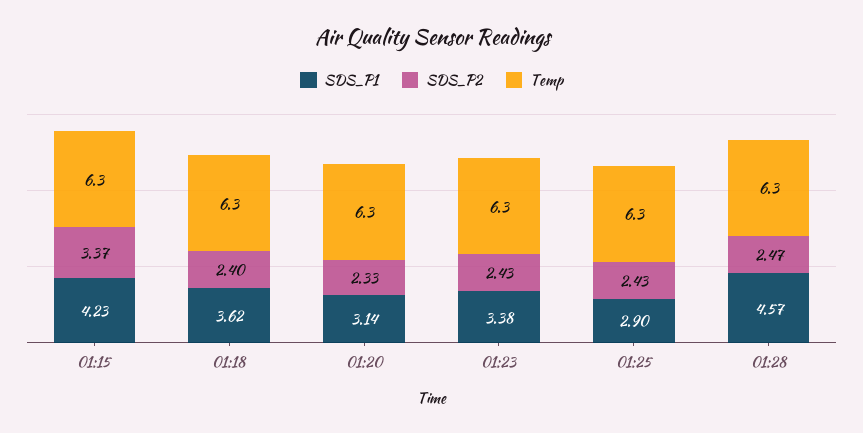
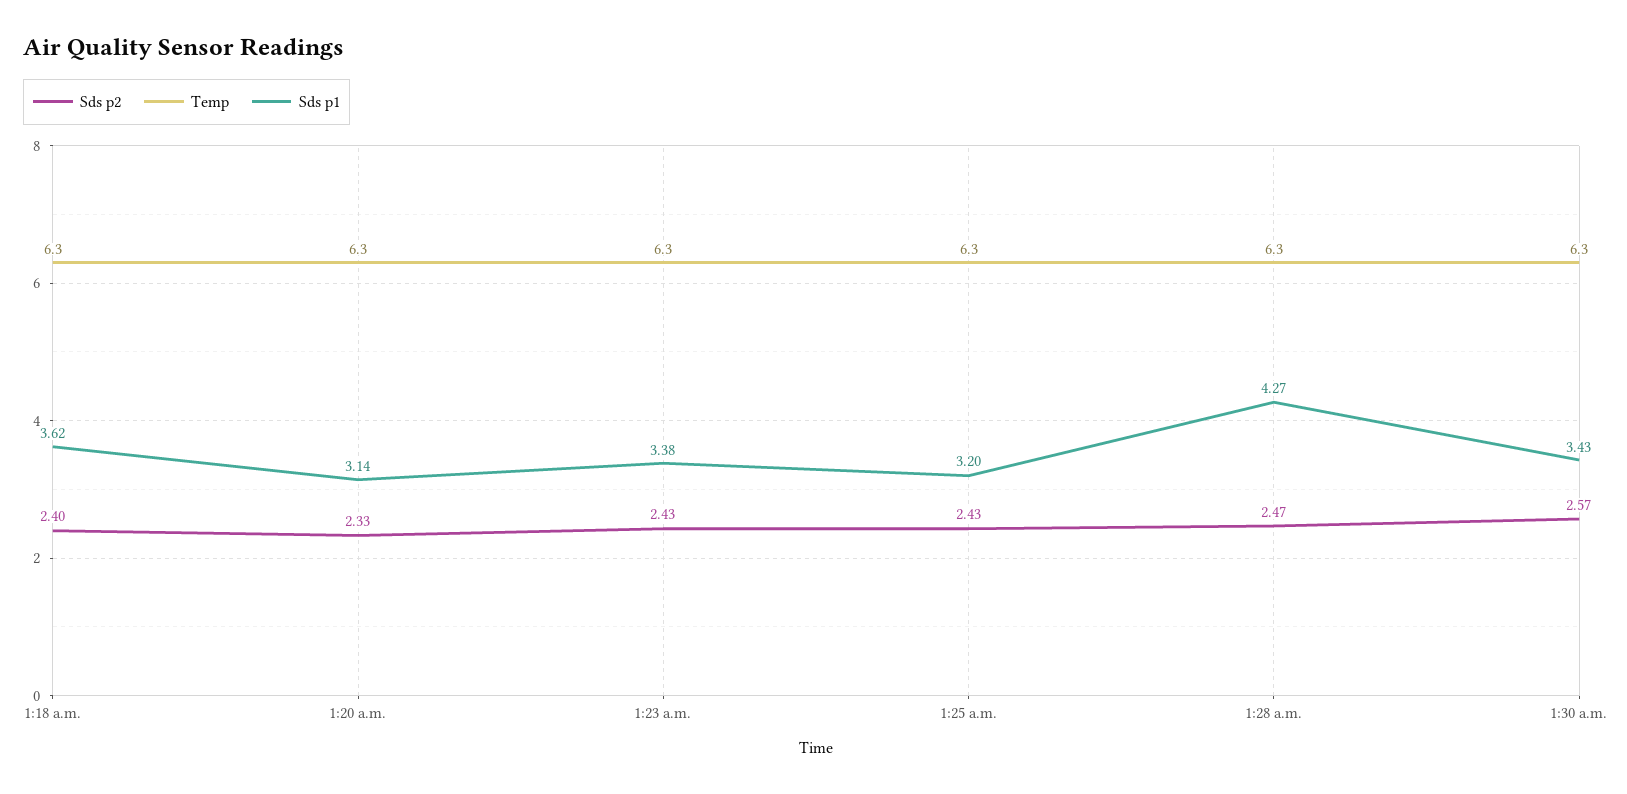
SDS_P1, 01:15: 4.23 -> none
SDS_P2, 01:15: 3.37 -> none
Temp, 01:15: 6.3 -> none
SDS_P1, 01:25: 2.9 -> 3.2
SDS_P1, 01:28: 4.57 -> 4.27
SDS_P2, 1:30 a.m.: none -> 2.57
Temp, 1:30 a.m.: none -> 6.3
SDS_P1, 1:30 a.m.: none -> 3.43

